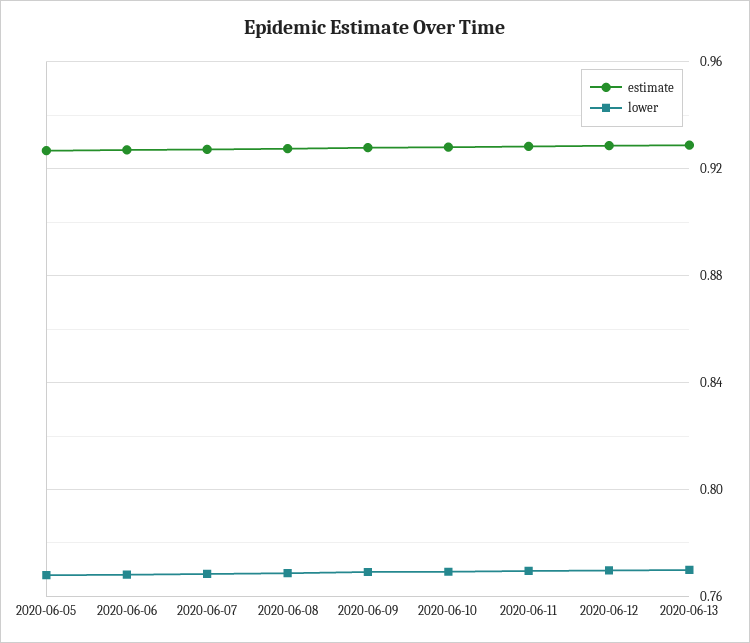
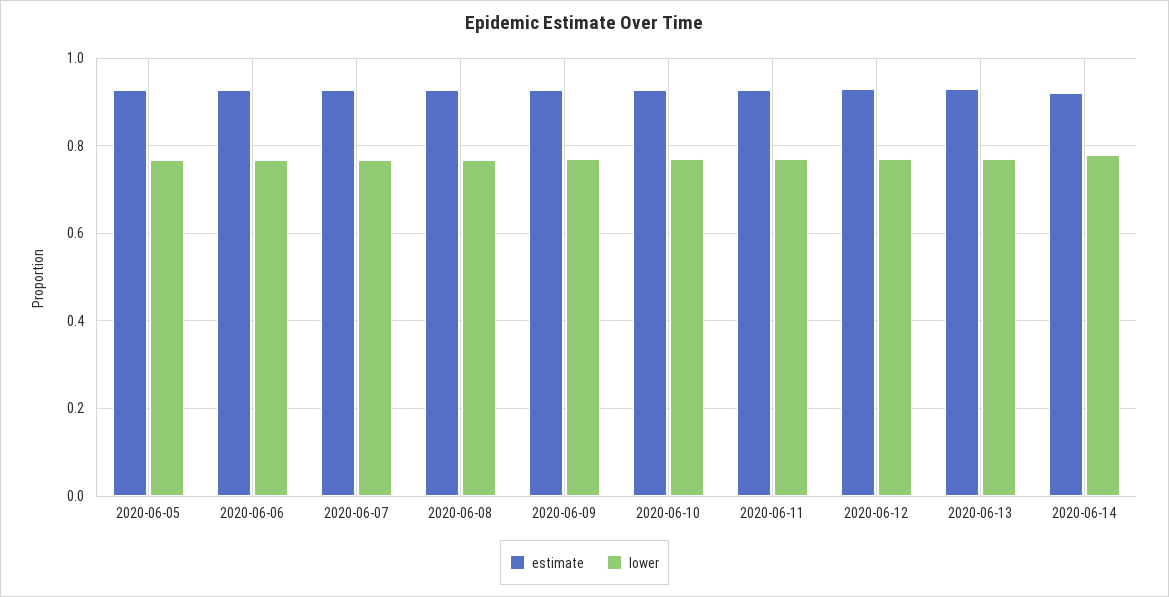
estimate, 2020-06-14: none -> 0.92
lower, 2020-06-14: none -> 0.78

